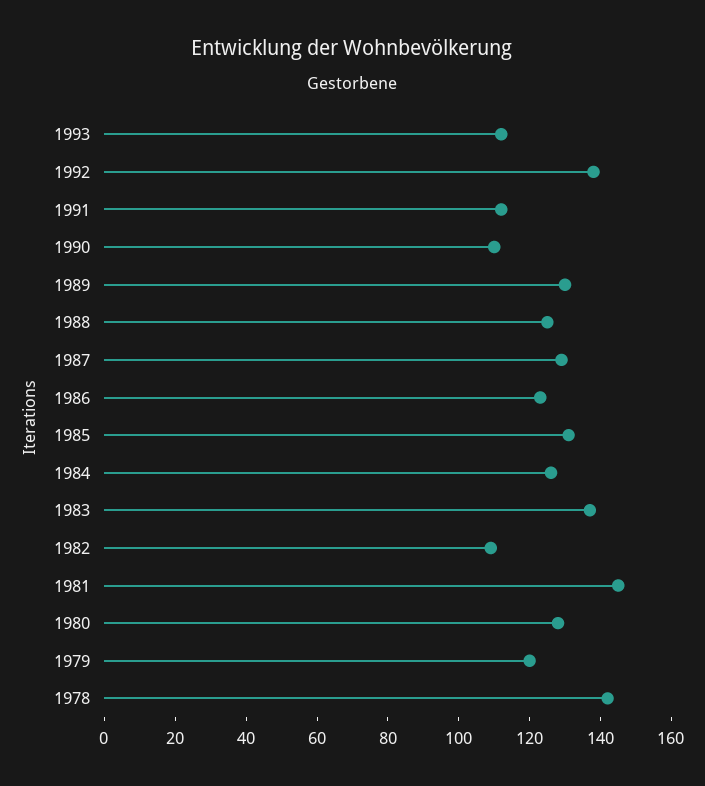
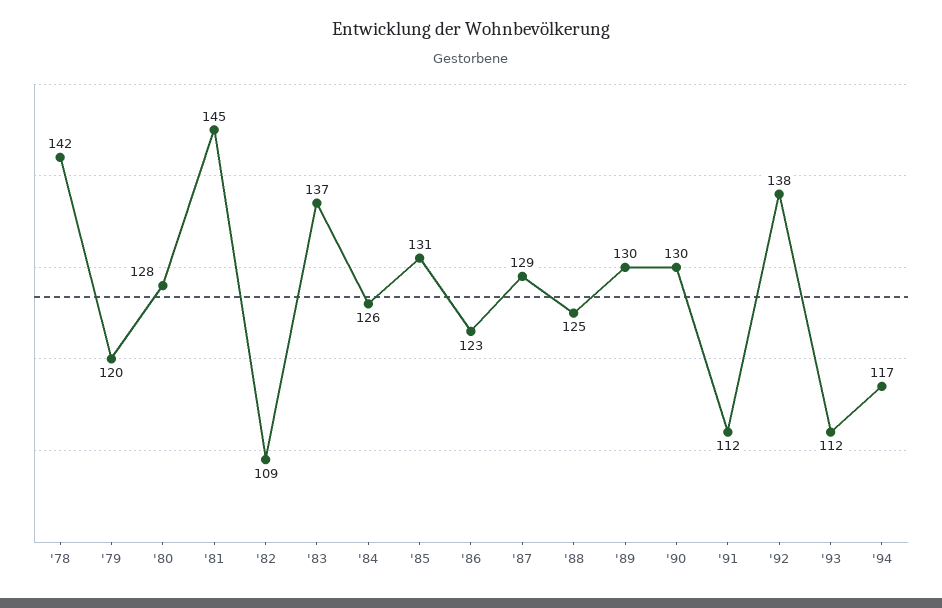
1990: 110 -> 130
'94: none -> 117

